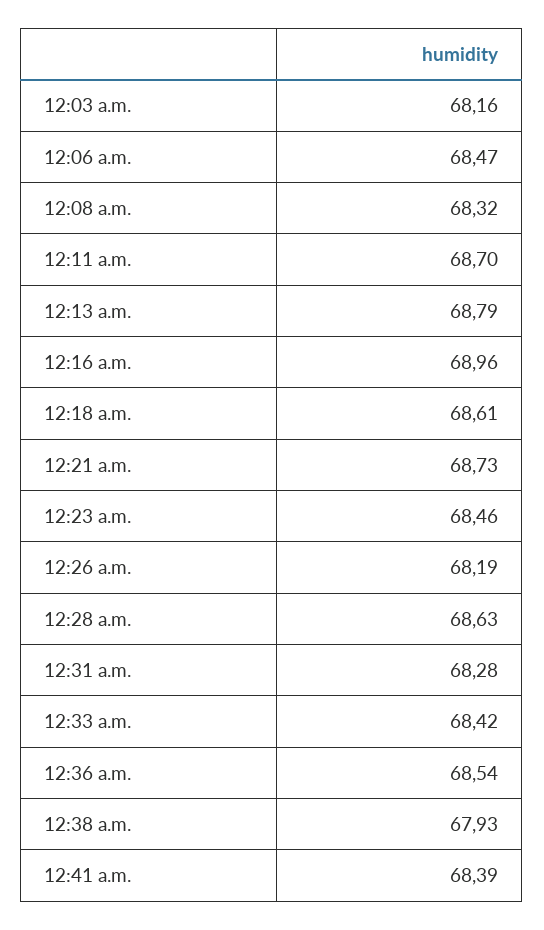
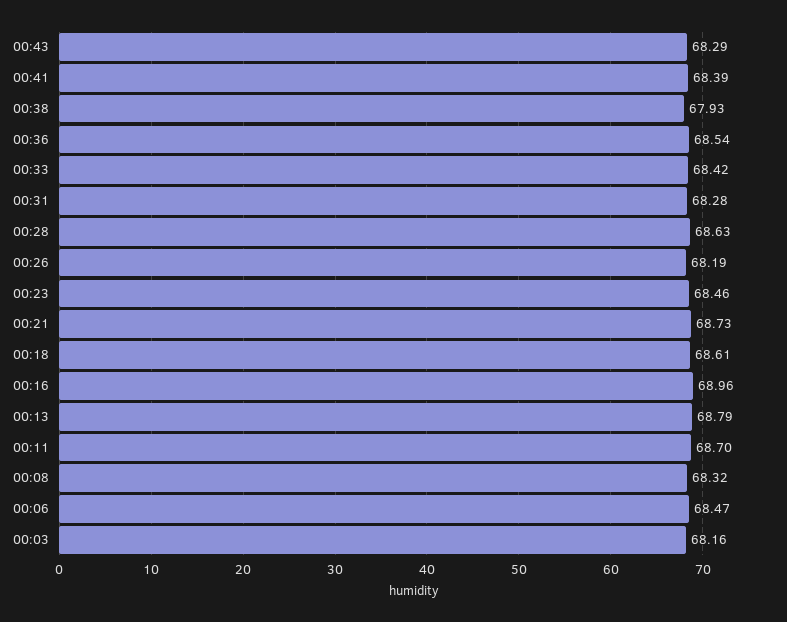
00:43: none -> 68.29

